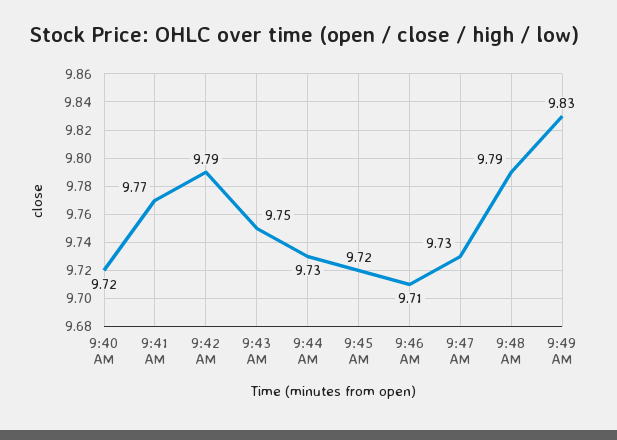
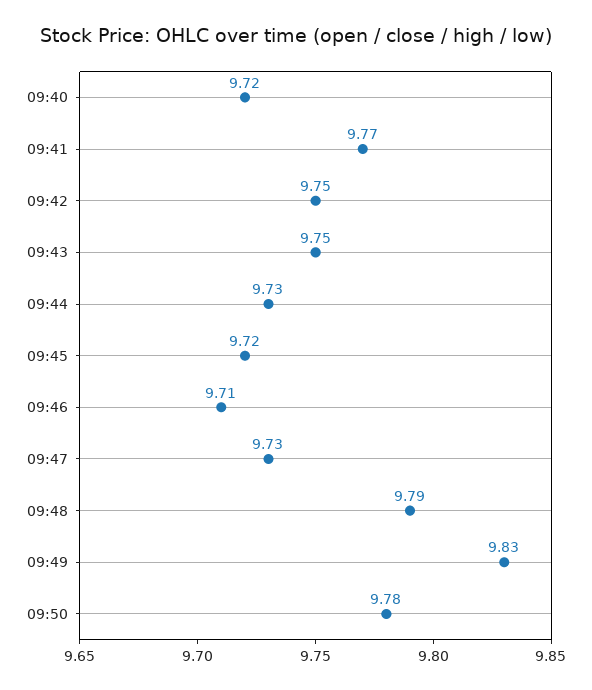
9:42 AM: 9.79 -> 9.75
09:50: none -> 9.78

